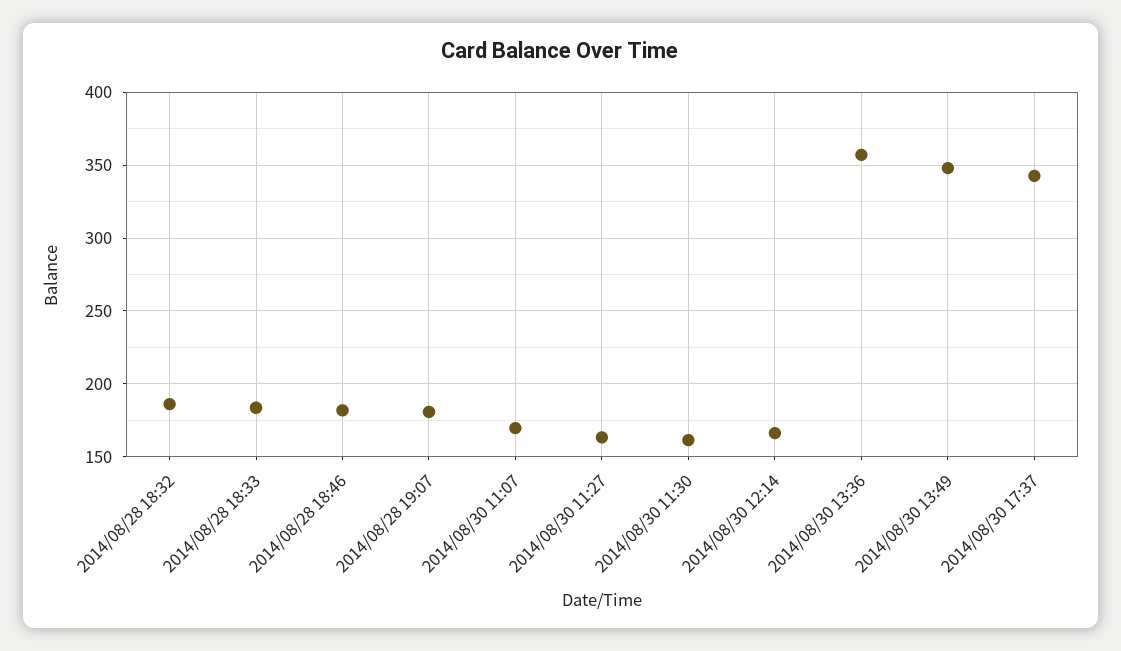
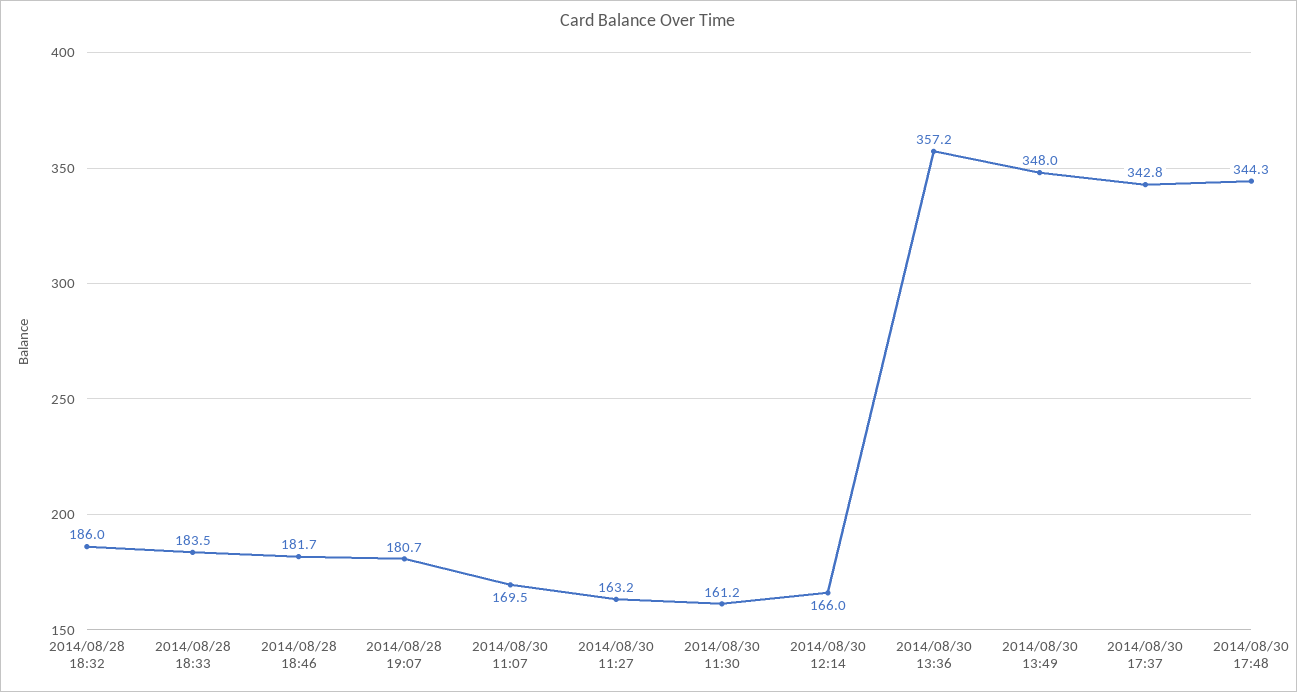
2014/08/30 17:48: none -> 344.3

